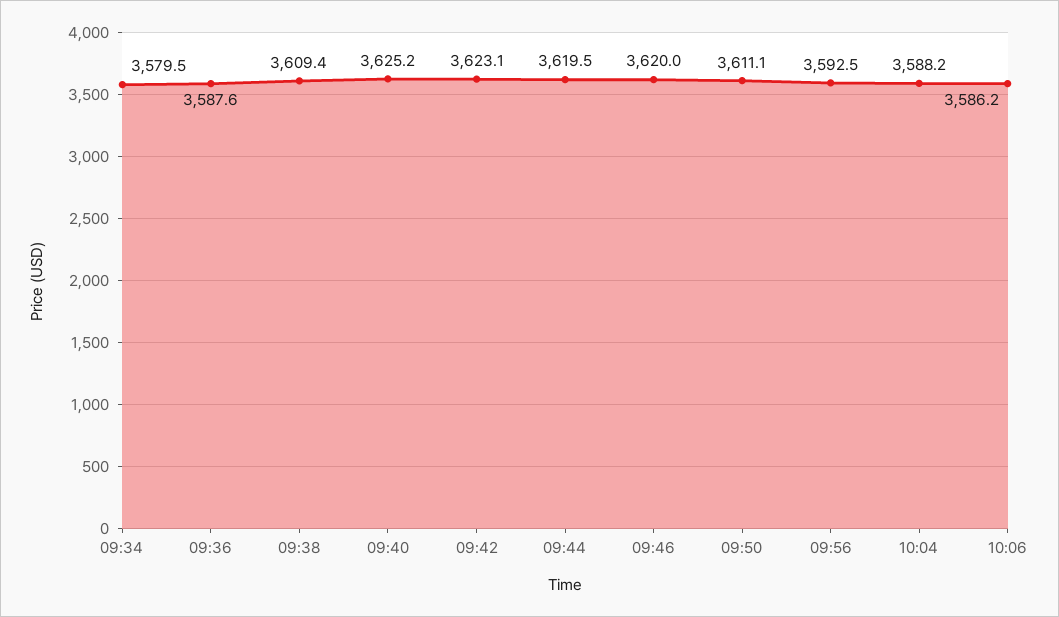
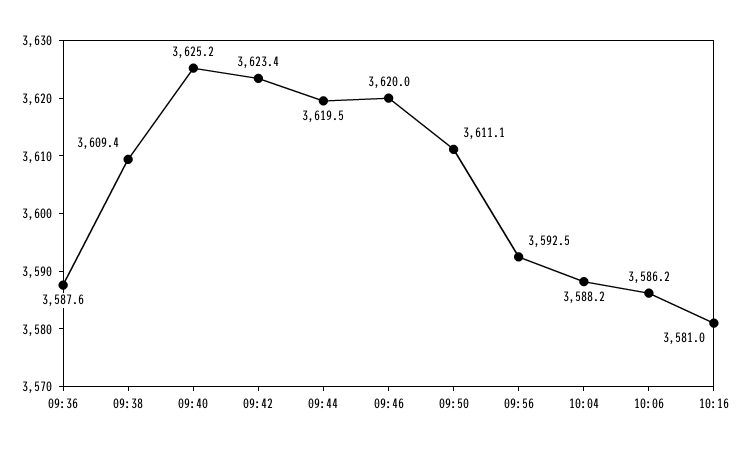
09:34: 3579.5 -> none
09:42: 3623.1 -> 3623.4
10:16: none -> 3581

